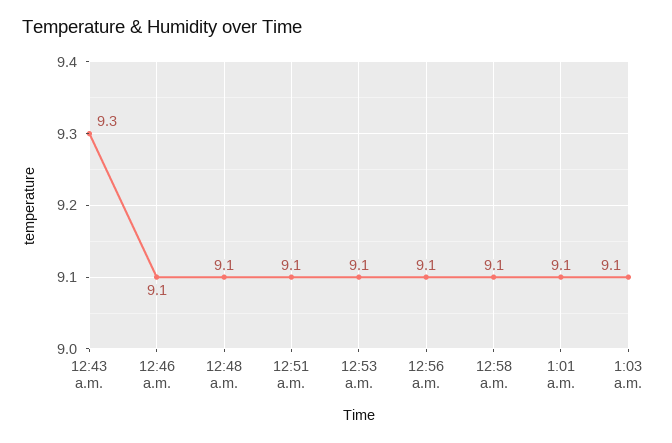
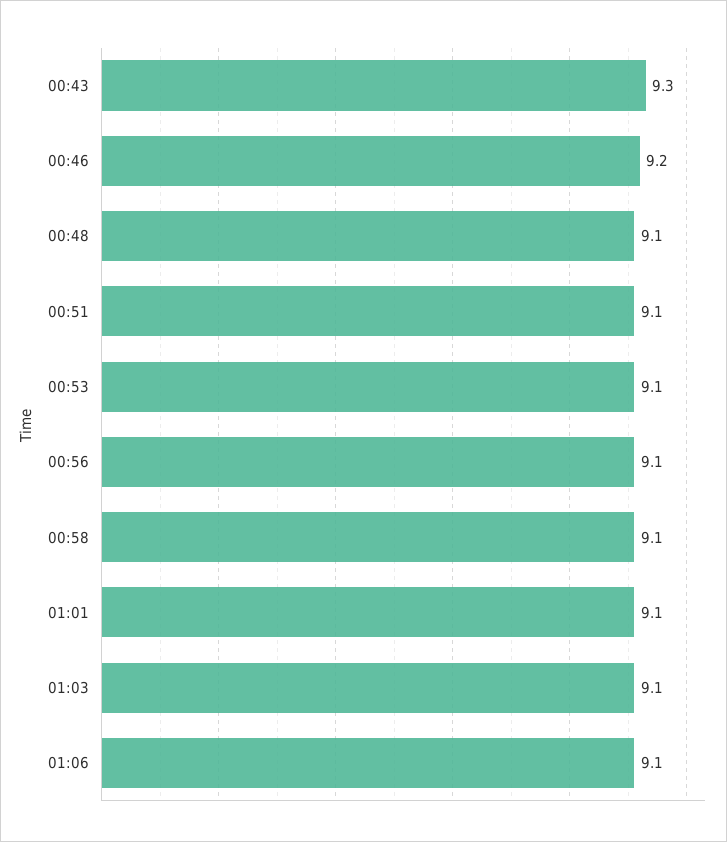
12:46 a.m.: 9.1 -> 9.2
01:06: none -> 9.1

